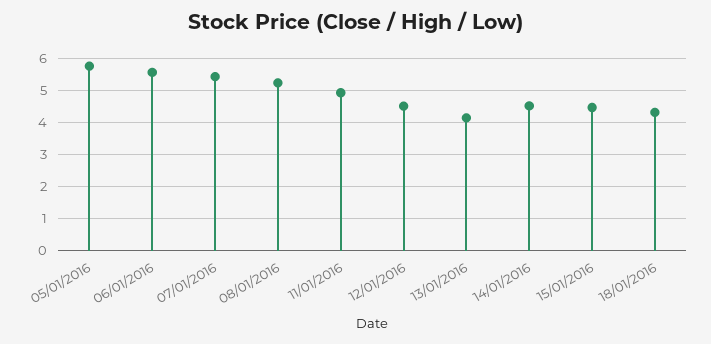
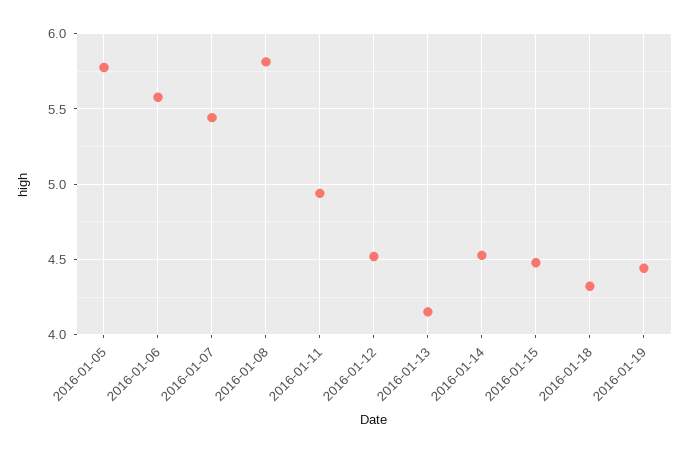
08/01/2016: 5.2 -> 5.8
2016-01-19: none -> 4.45

